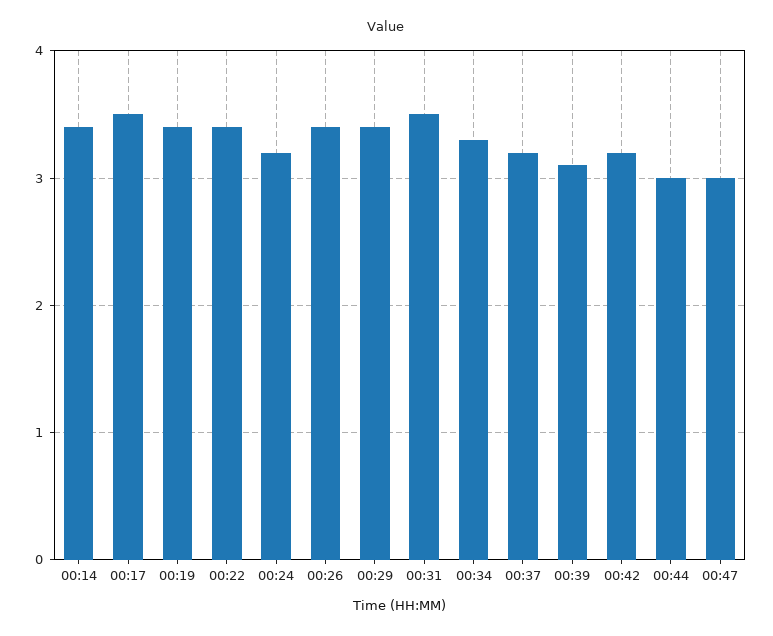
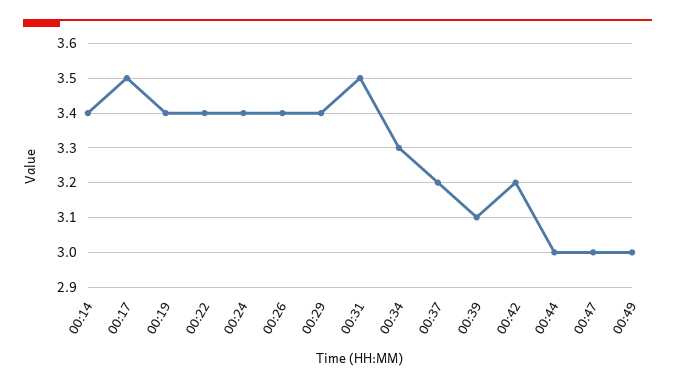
00:24: 3.2 -> 3.4
00:49: none -> 3

